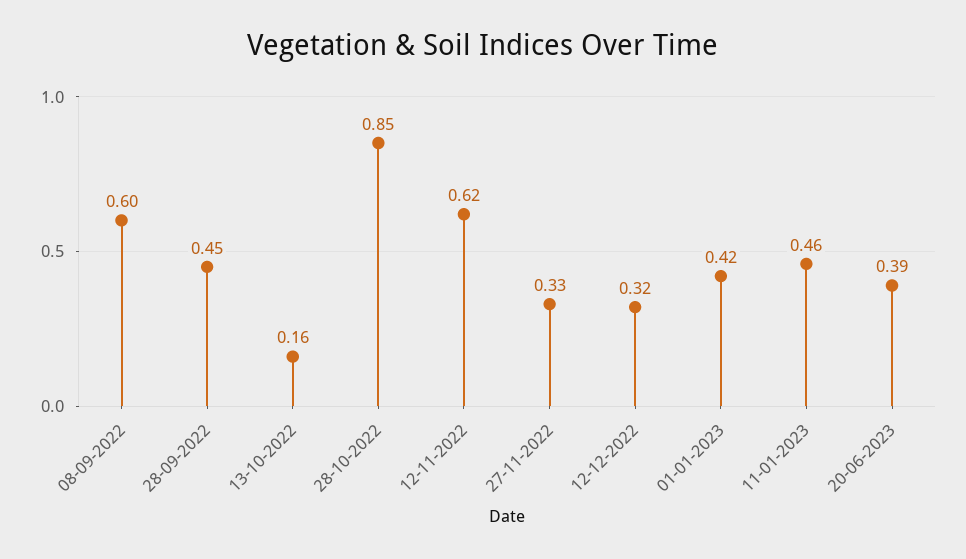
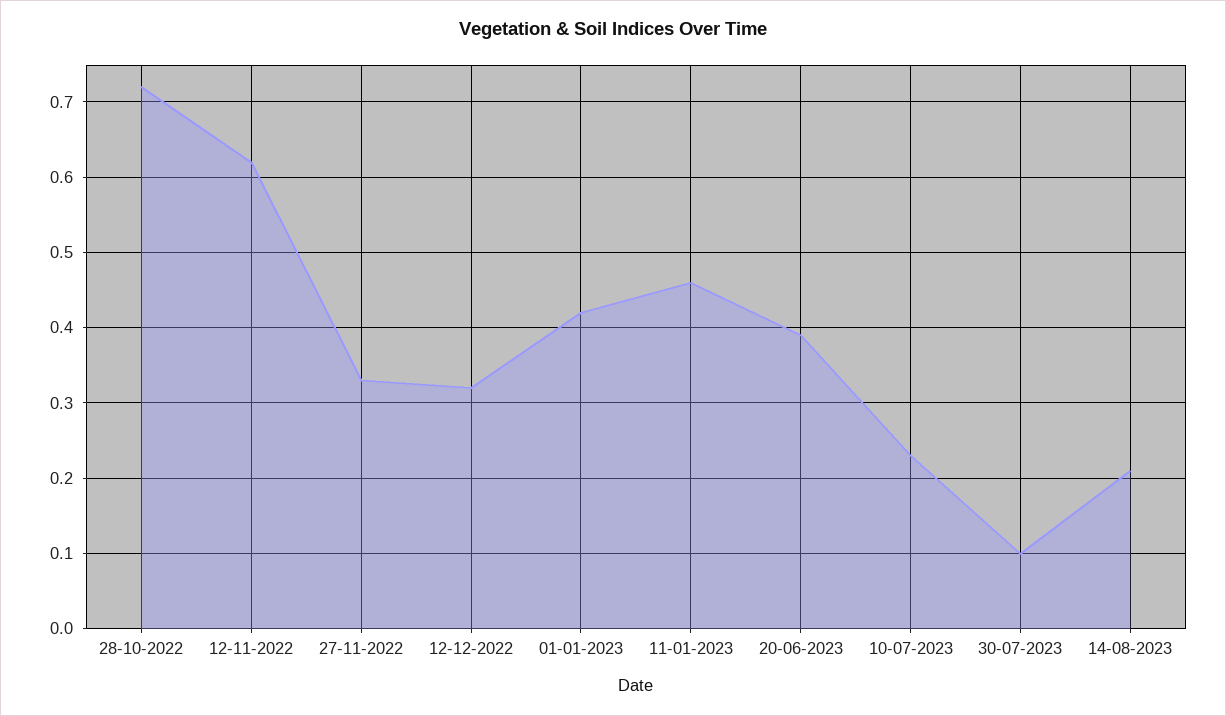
08-09-2022: 0.6 -> none
28-09-2022: 0.45 -> none
13-10-2022: 0.16 -> none
28-10-2022: 0.85 -> 0.72
10-07-2023: none -> 0.23
30-07-2023: none -> 0.1
14-08-2023: none -> 0.21

